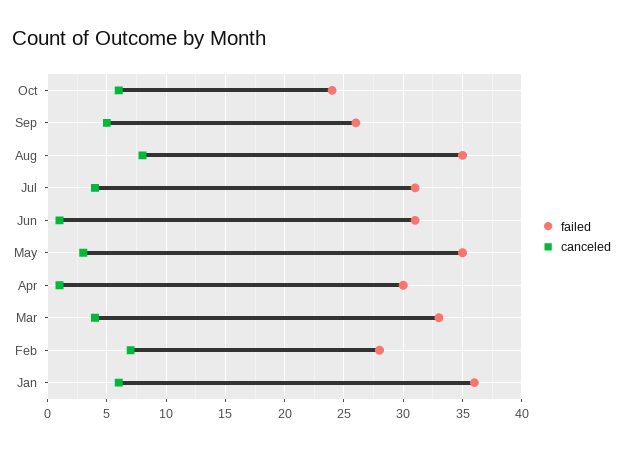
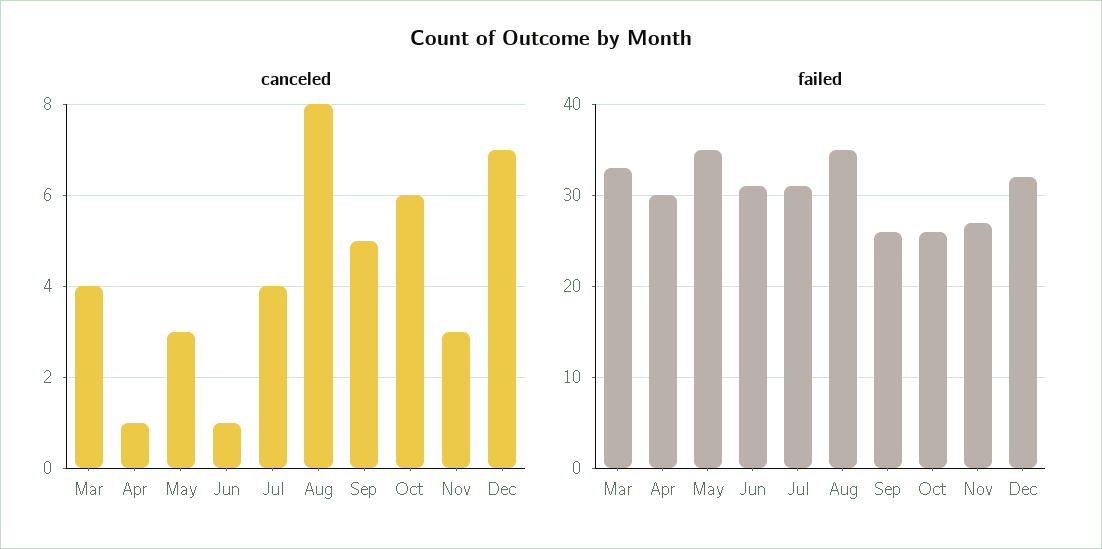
failed, Oct: 24 -> 26
failed, Feb: 28 -> none
canceled, Feb: 7 -> none
failed, Jan: 36 -> none
canceled, Jan: 6 -> none
canceled, Nov: none -> 3
canceled, Dec: none -> 7
failed, Nov: none -> 27
failed, Dec: none -> 32

